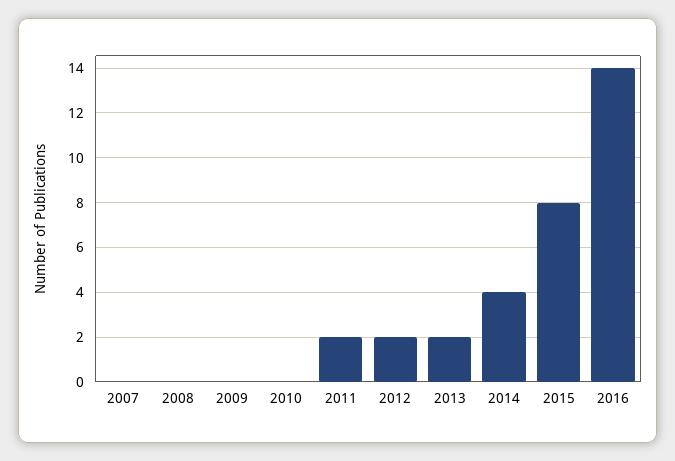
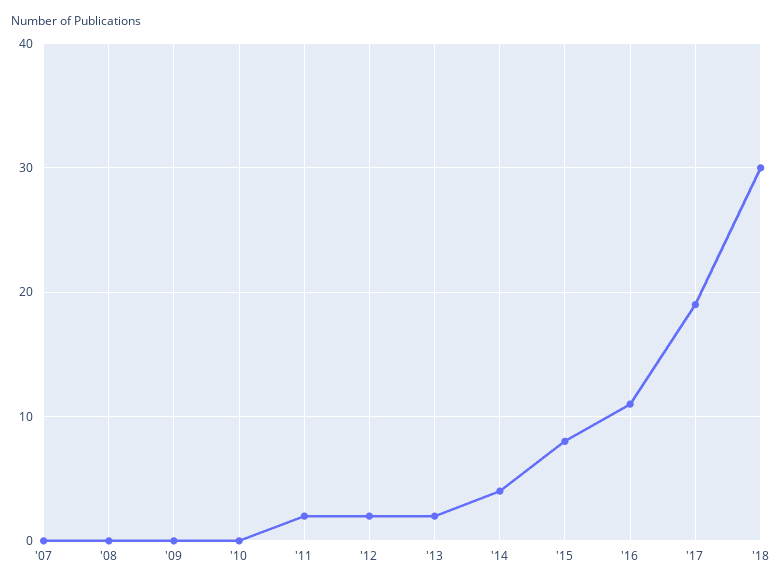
2016: 14 -> 11
'17: none -> 19
'18: none -> 30

